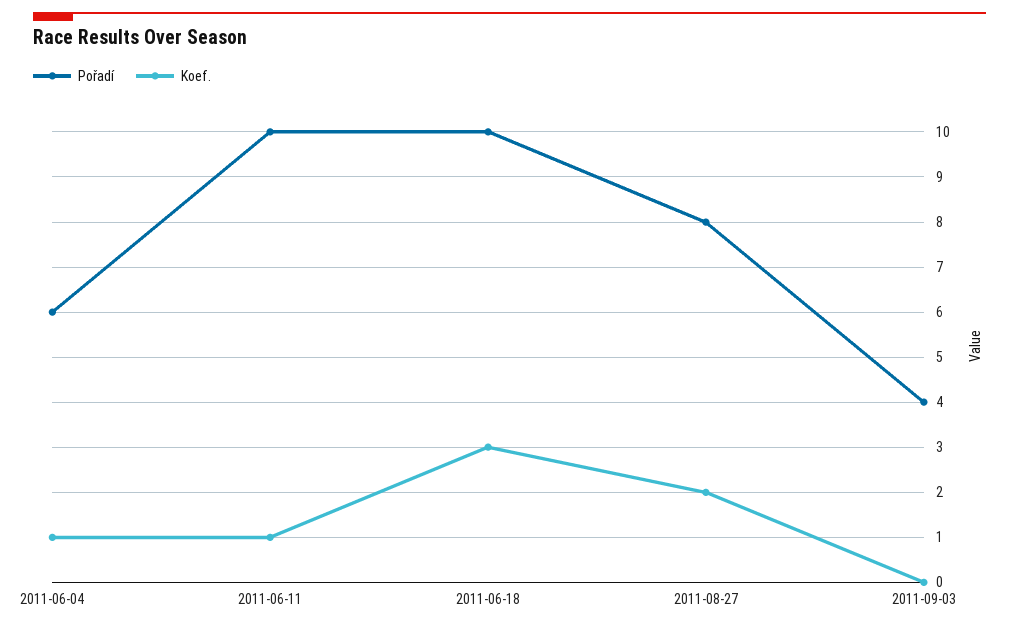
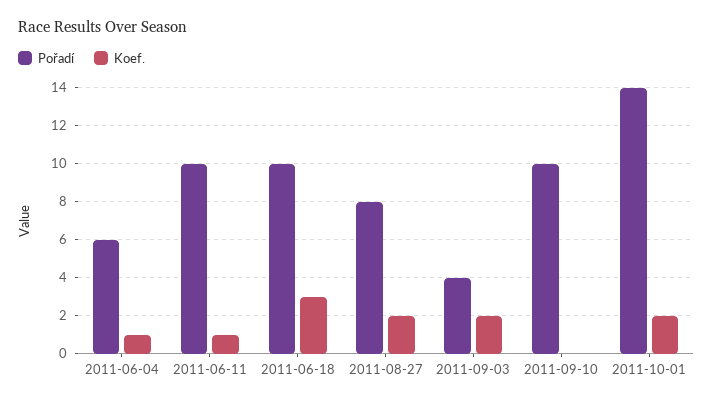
Koef., 2011-09-03: 0 -> 2
Pořadí, 2011-09-10: none -> 10
Koef., 2011-09-10: none -> 0
Pořadí, 2011-10-01: none -> 14
Koef., 2011-10-01: none -> 2

